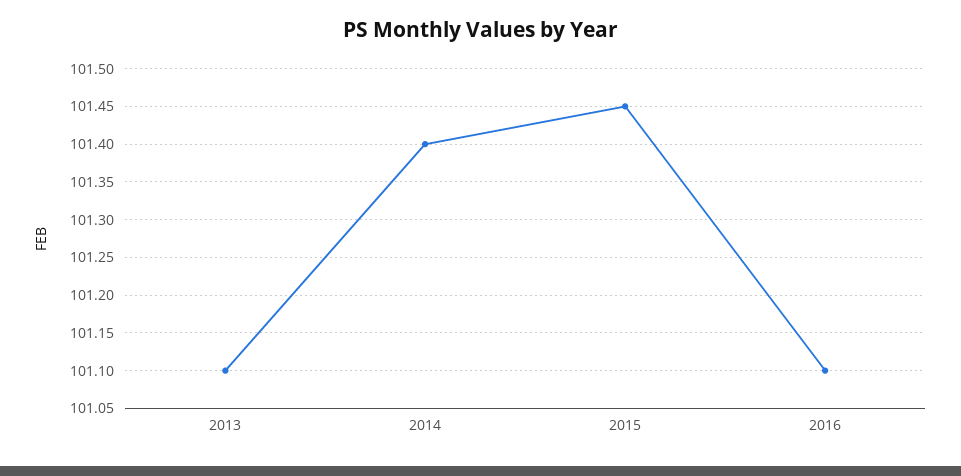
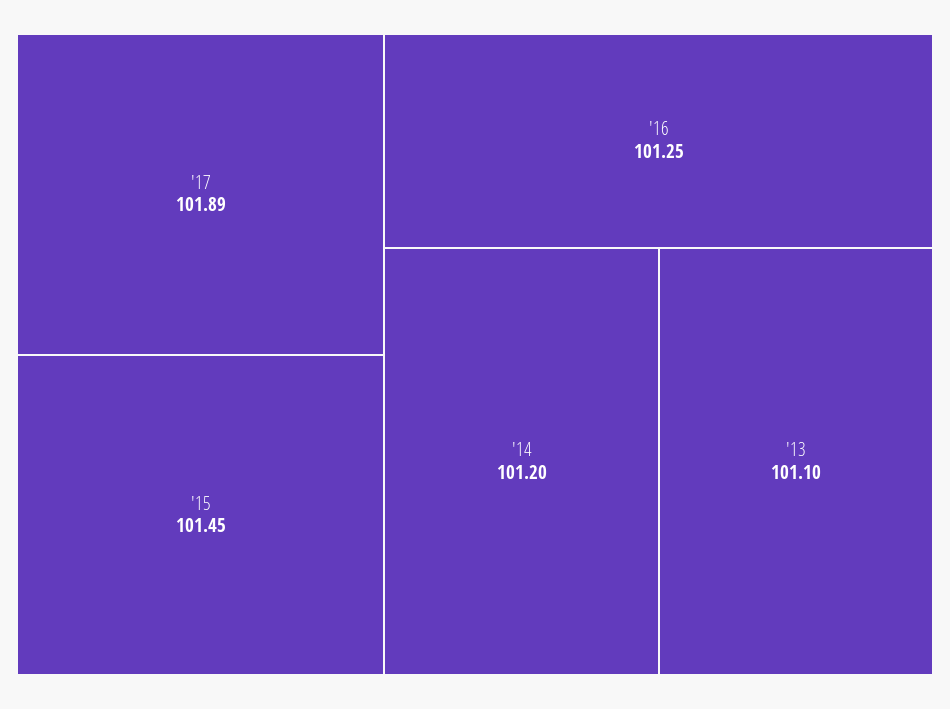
2014: 101.4 -> 101.2
2016: 101.1 -> 101.25
'17: none -> 101.89

